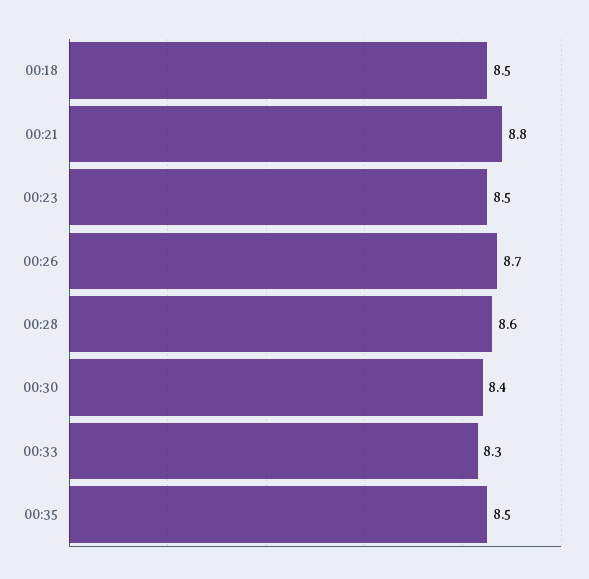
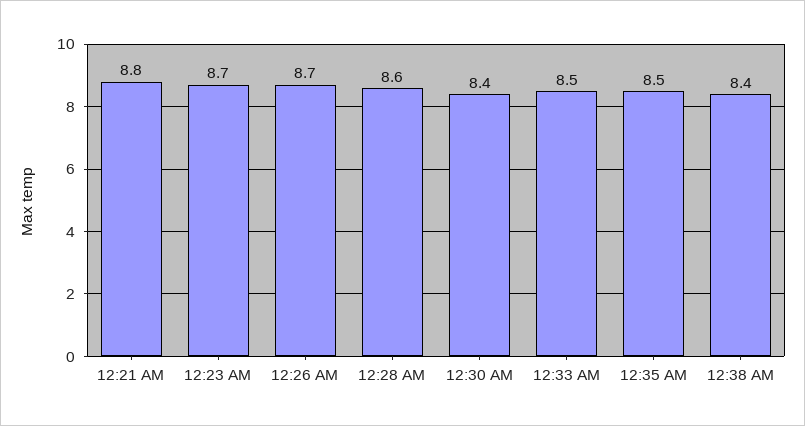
00:18: 8.5 -> none
00:23: 8.5 -> 8.7
00:33: 8.3 -> 8.5
12:38 AM: none -> 8.4

